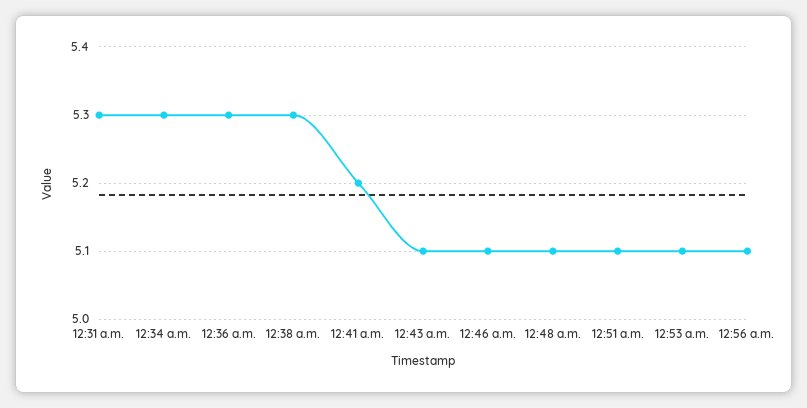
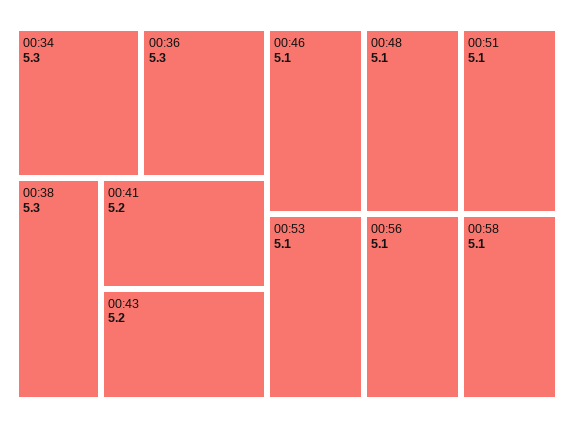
12:31 a.m.: 5.3 -> none
12:43 a.m.: 5.1 -> 5.2
00:58: none -> 5.1

